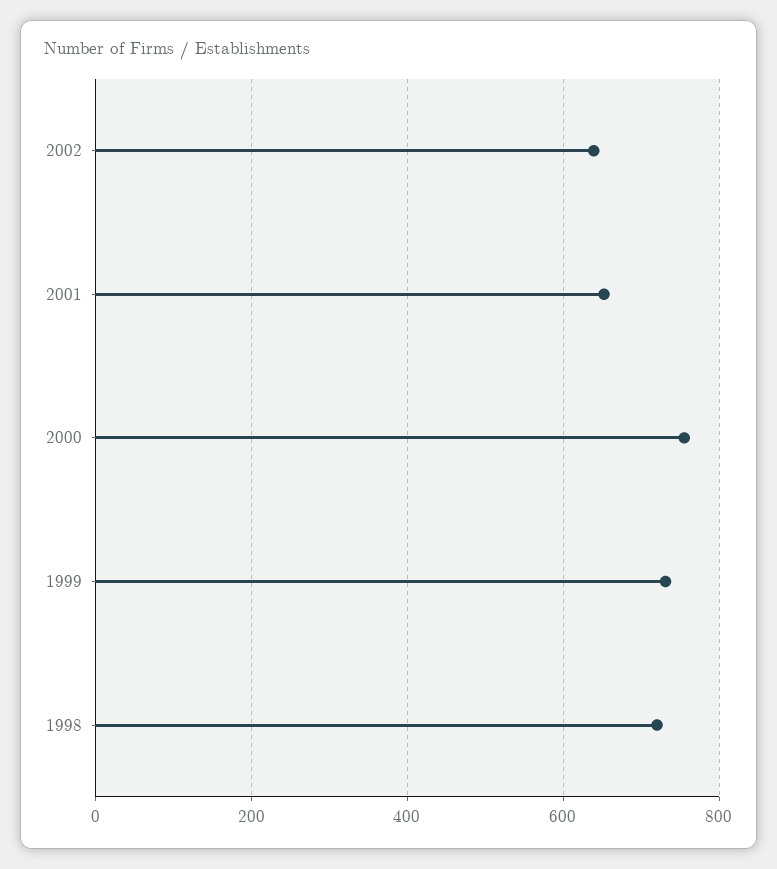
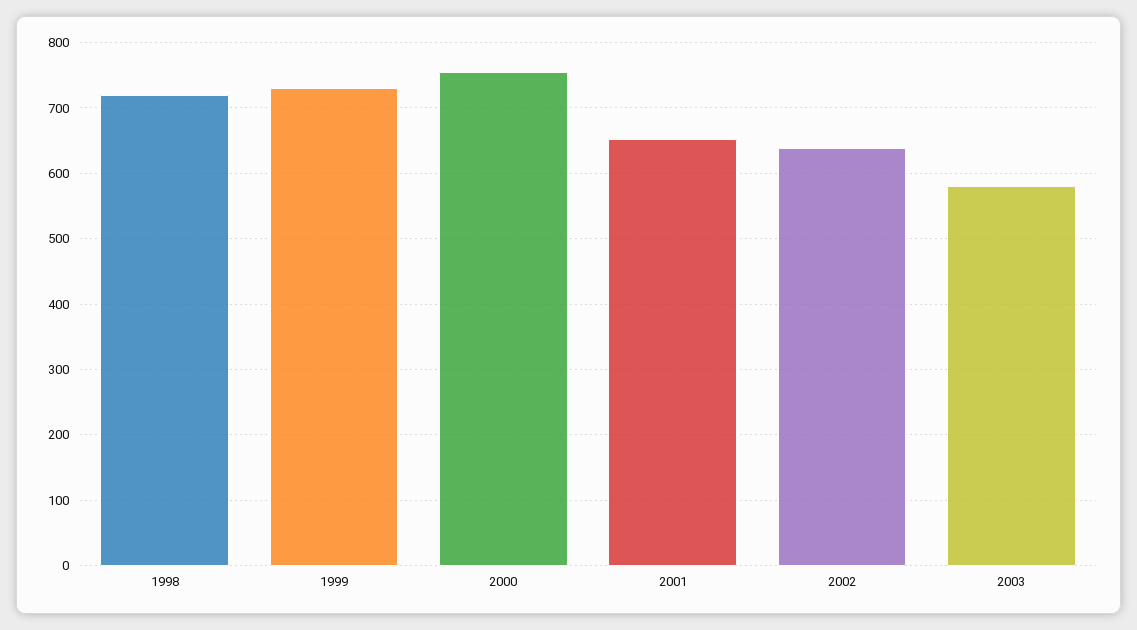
2003: none -> 580

